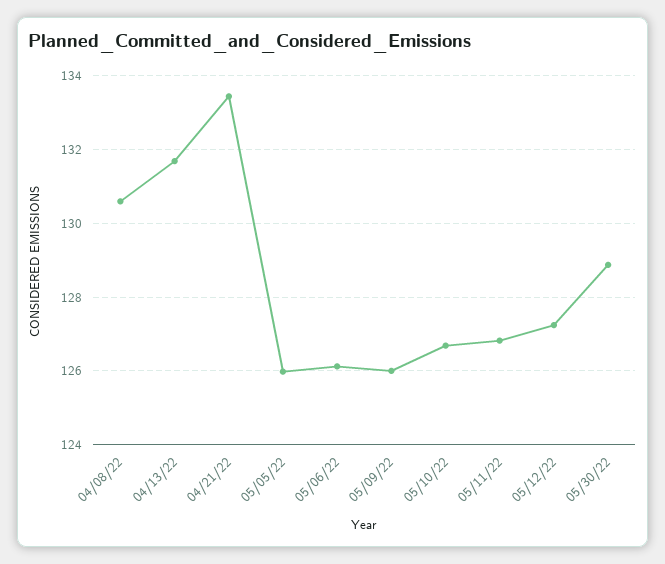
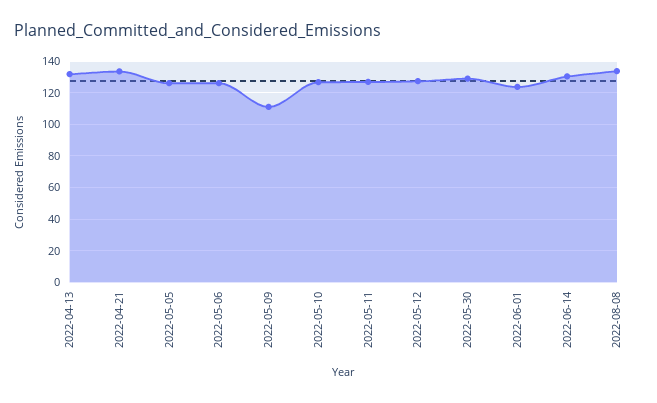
04/08/22: 130.6 -> none
05/09/22: 126 -> 110
2022-06-01: none -> 125
2022-06-14: none -> 130
2022-08-08: none -> 135

